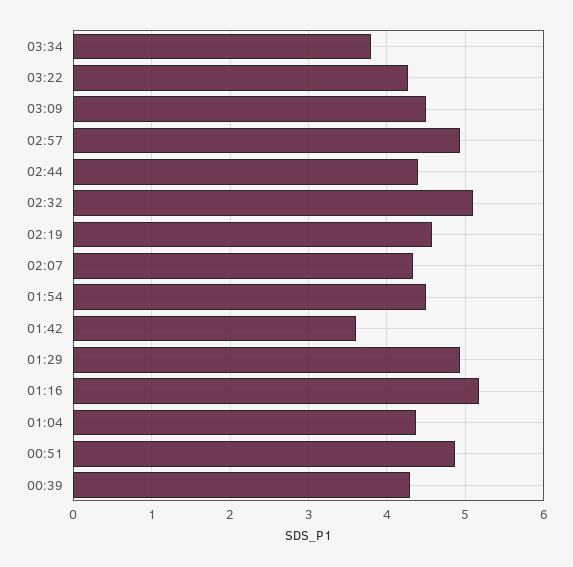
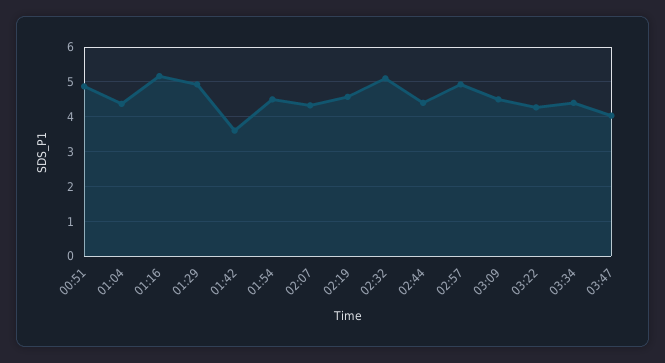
03:34: 3.8 -> 4.4
00:39: 4.3 -> none
03:47: none -> 4

